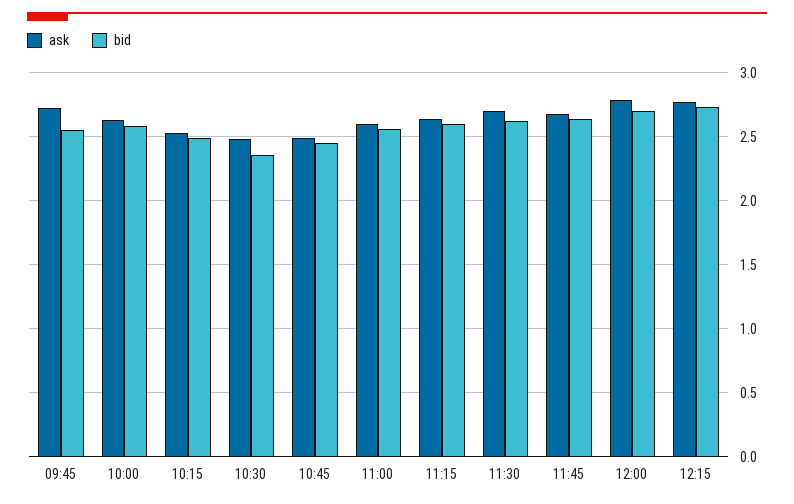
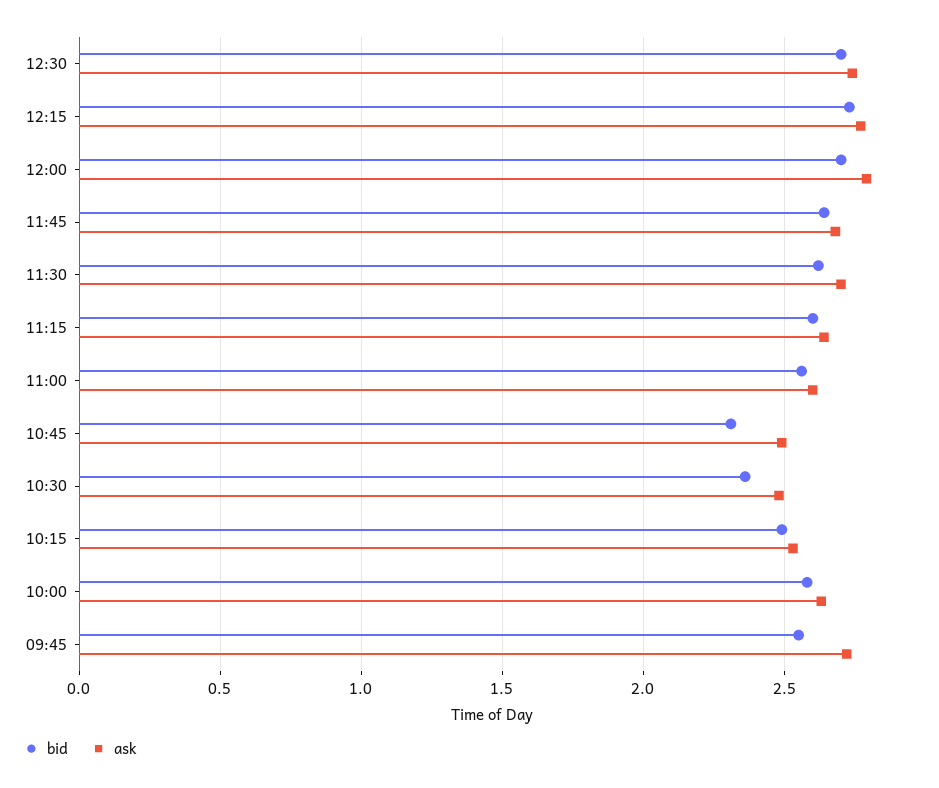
bid, 10:45: 2.45 -> 2.3
bid, 12:30: none -> 2.7
ask, 12:30: none -> 2.75

